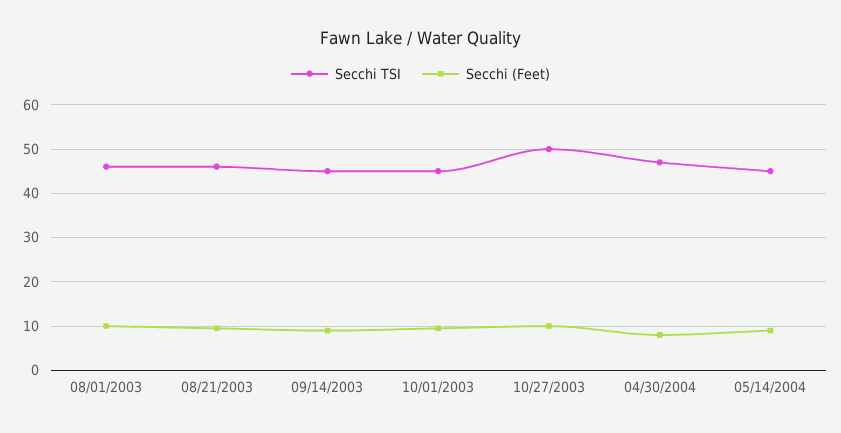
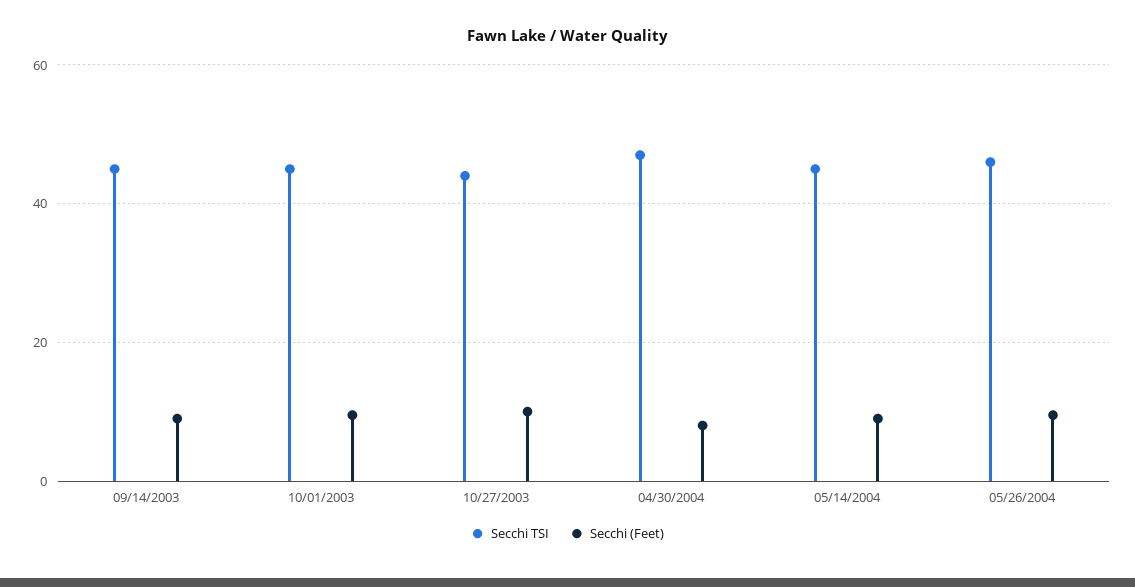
Secchi TSI, 08/01/2003: 46 -> none
Secchi (Feet), 08/01/2003: 10 -> none
Secchi TSI, 08/21/2003: 46 -> none
Secchi (Feet), 08/21/2003: 10 -> none
Secchi TSI, 10/27/2003: 50 -> 44
Secchi TSI, 05/26/2004: none -> 46
Secchi (Feet), 05/26/2004: none -> 10

